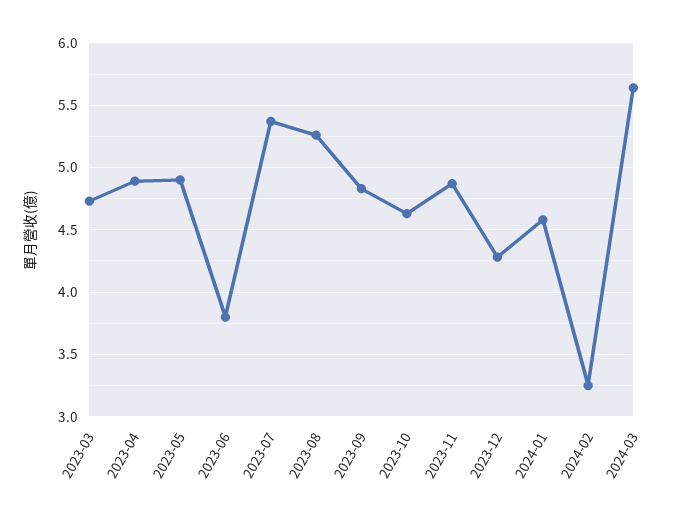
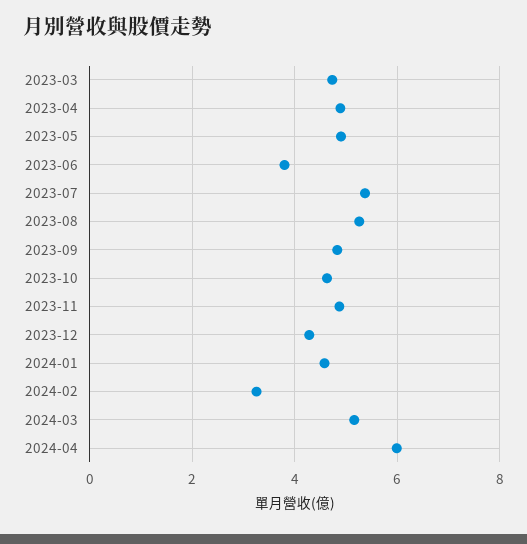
2024-03: 5.65 -> 5.2
2024-04: none -> 6

